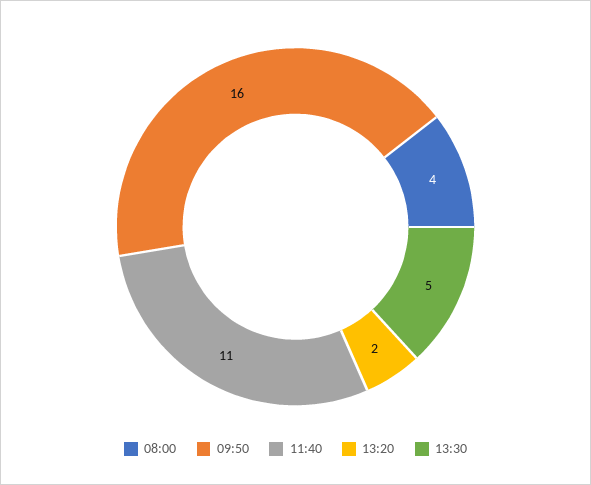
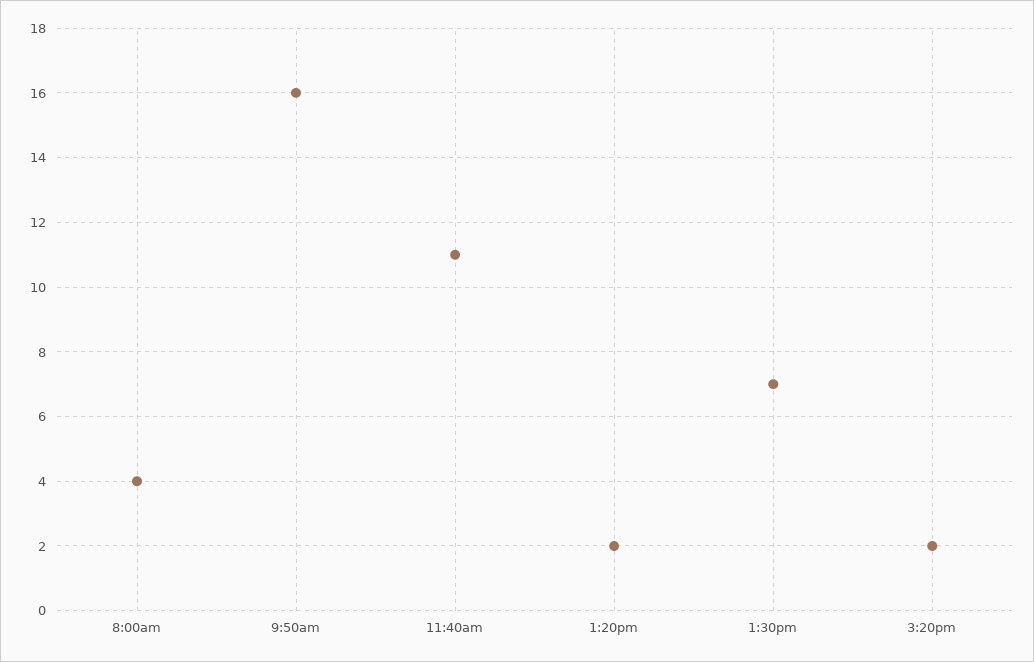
13:30: 5 -> 7
3:20pm: none -> 2

